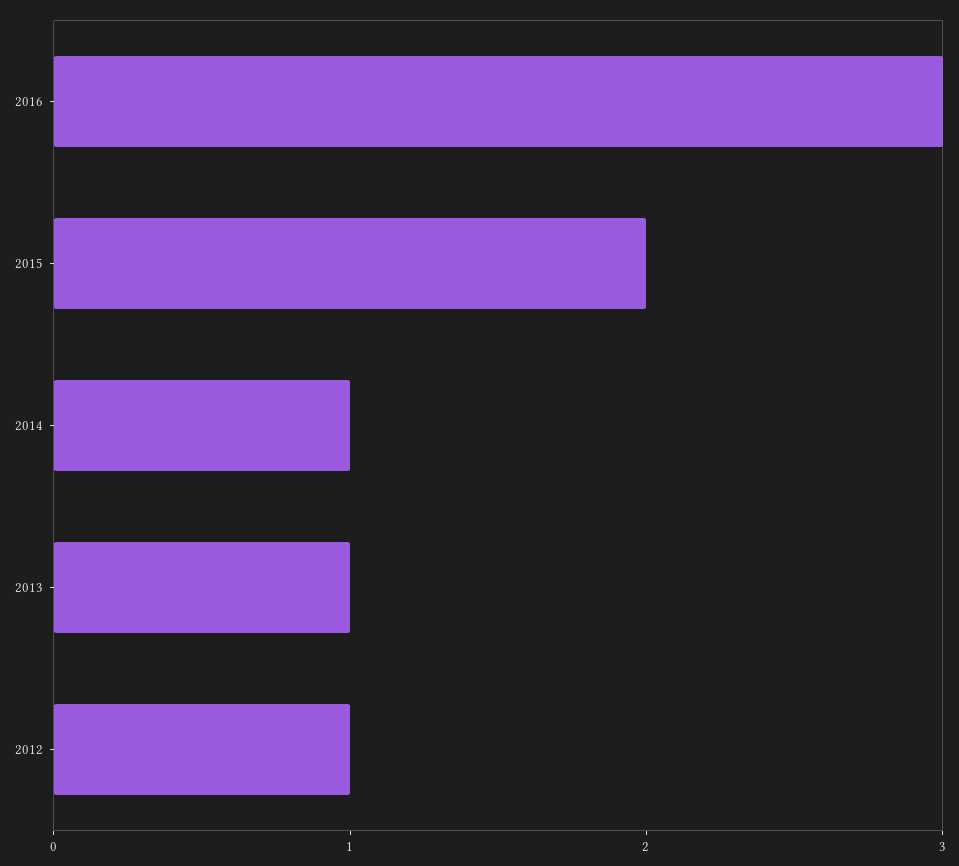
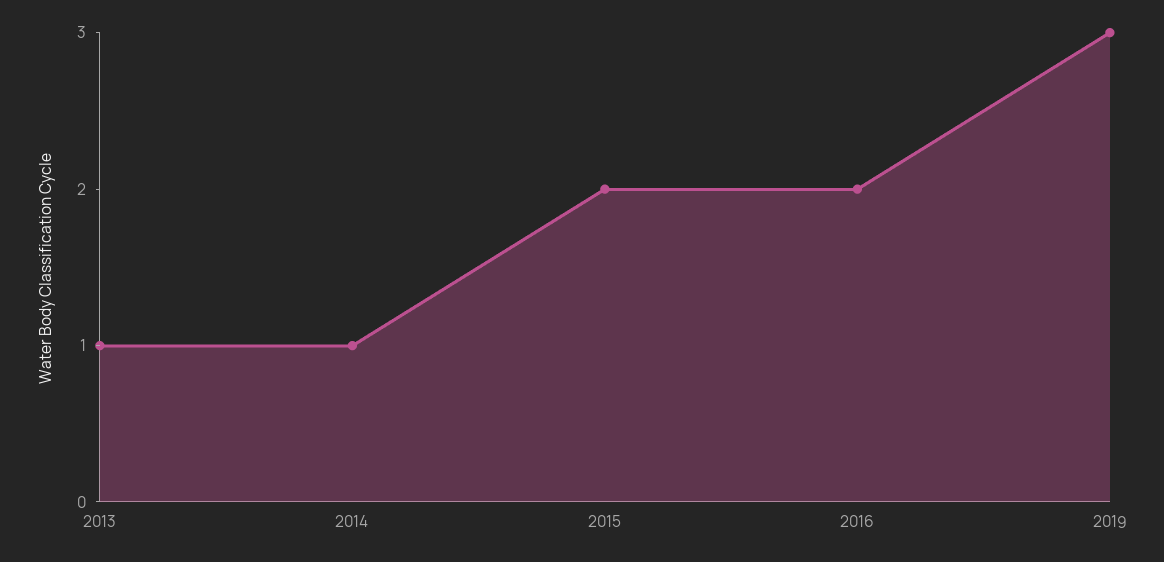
2016: 3 -> 2
2012: 1 -> none
2019: none -> 3

